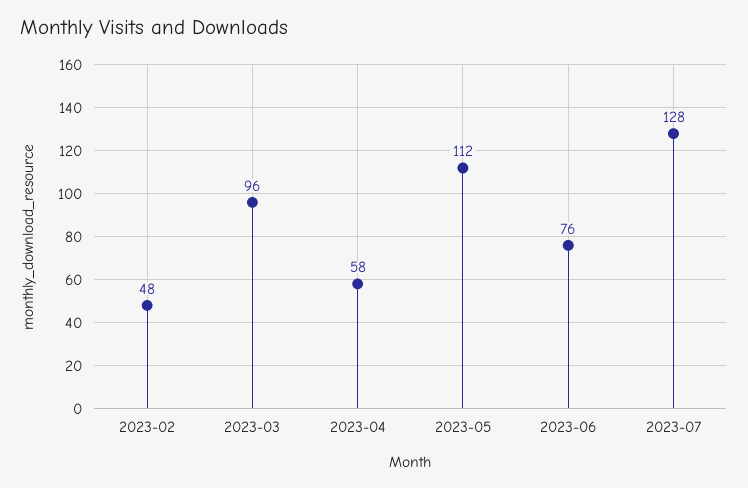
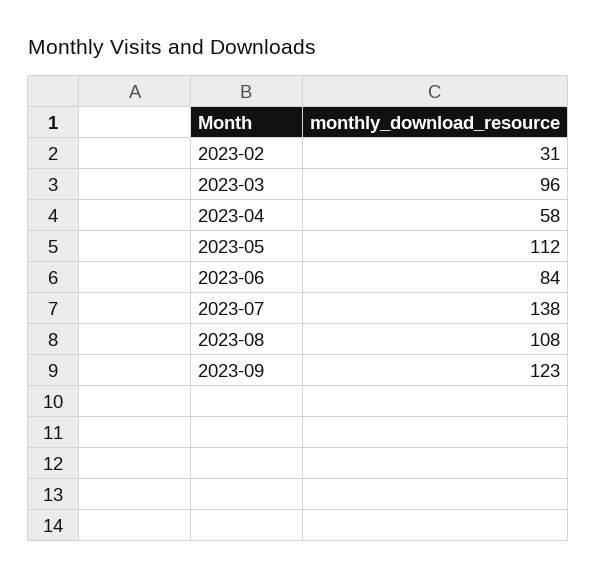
2023-02: 48 -> 31
2023-06: 76 -> 84
2023-07: 128 -> 138
2023-08: none -> 108
2023-09: none -> 123

